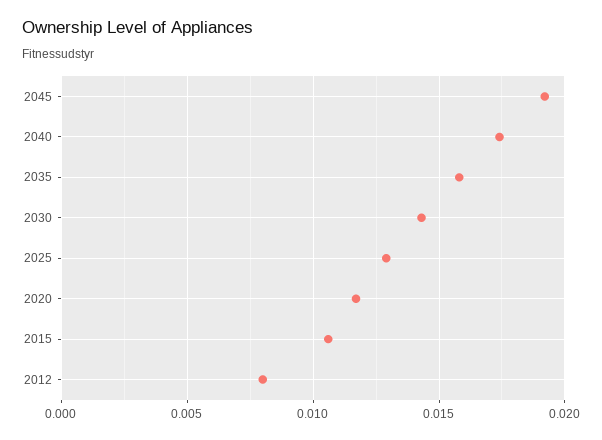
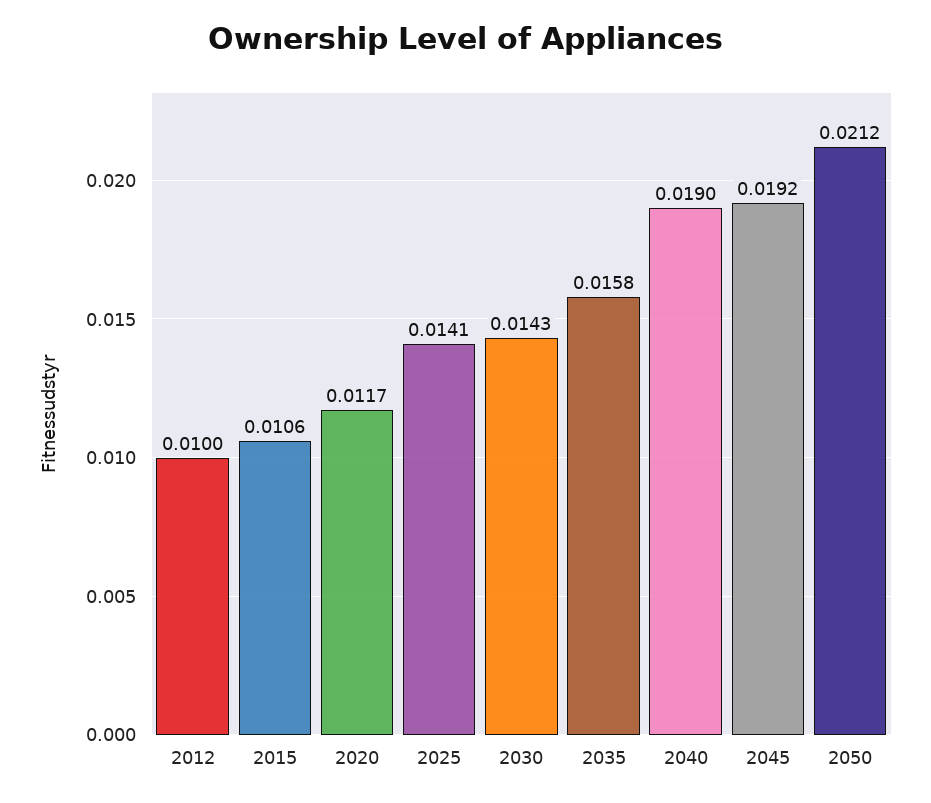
2040: 0.0175 -> 0.019
2025: 0.013 -> 0.0141
2012: 0.008 -> 0.01
2050: none -> 0.0212

